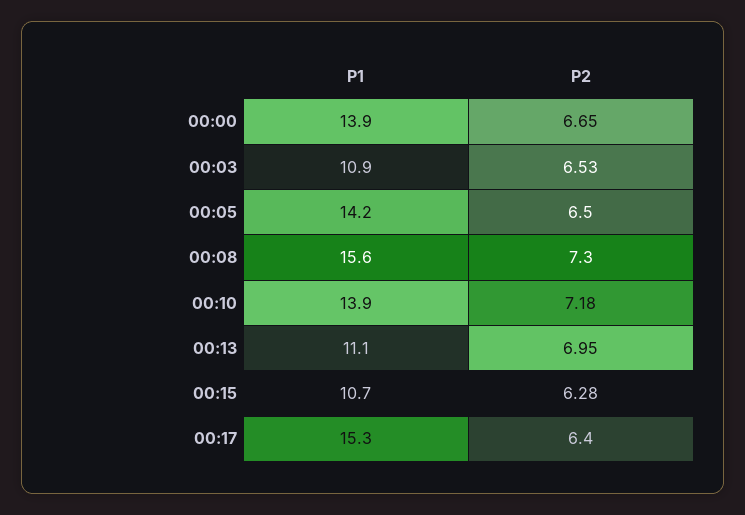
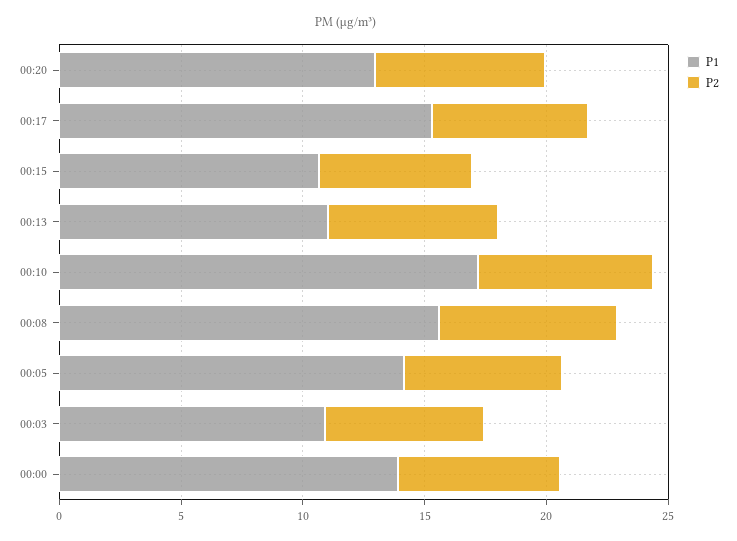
P1, 00:10: 13.9 -> 17
P1, 00:20: none -> 13
P2, 00:20: none -> 7

